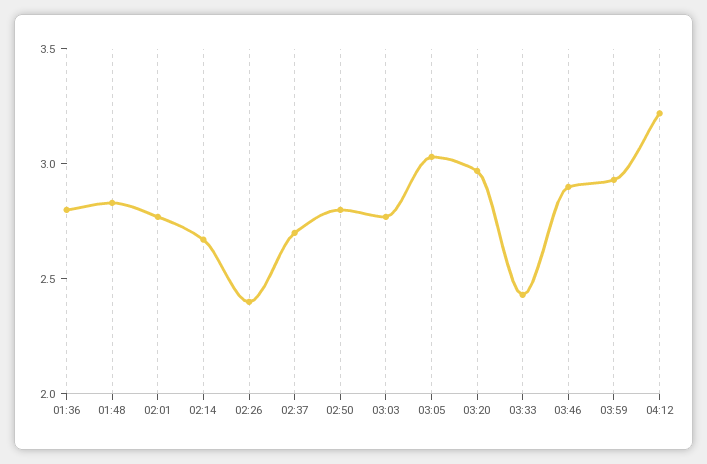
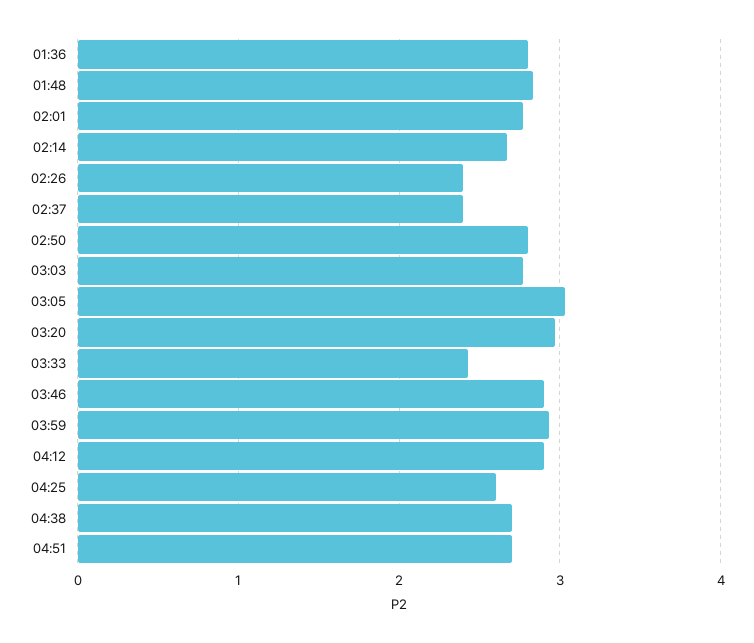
02:37: 2.7 -> 2.4
04:12: 3.2 -> 2.9
04:25: none -> 2.6
04:38: none -> 2.7
04:51: none -> 2.7

